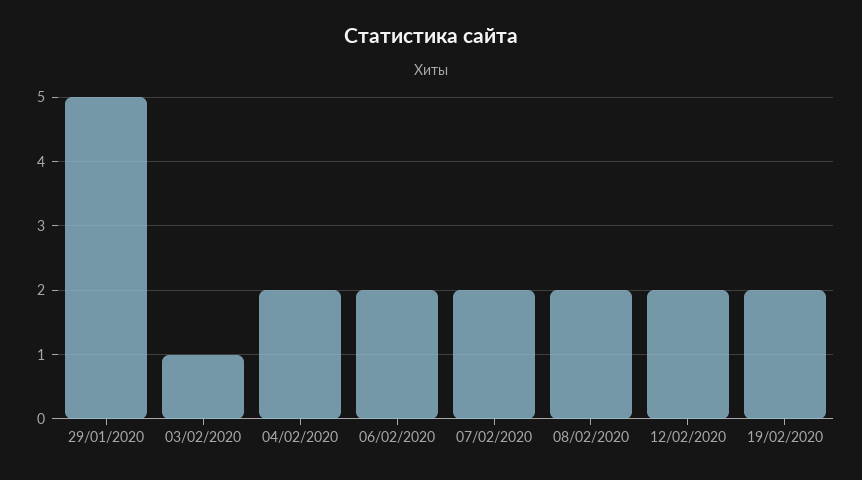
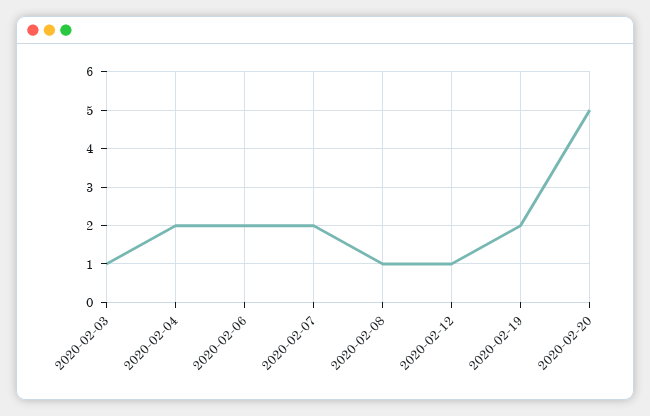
29/01/2020: 5 -> none
08/02/2020: 2 -> 1
12/02/2020: 2 -> 1
2020-02-20: none -> 5

